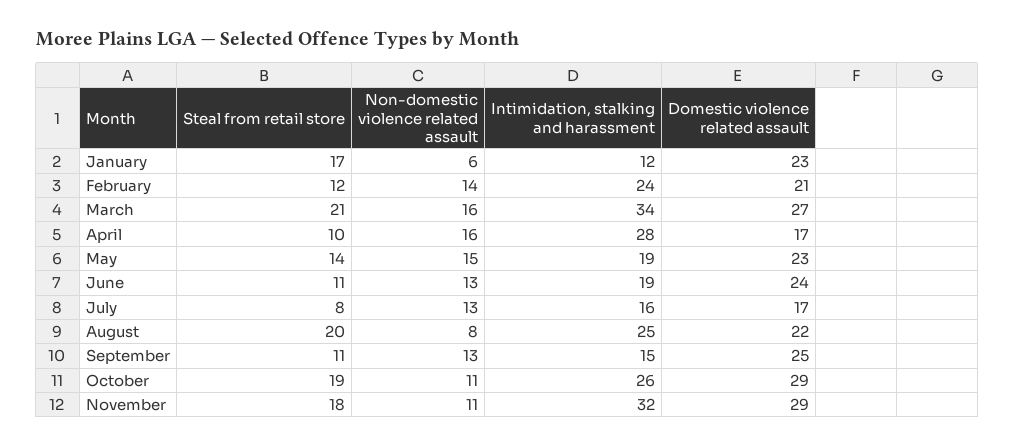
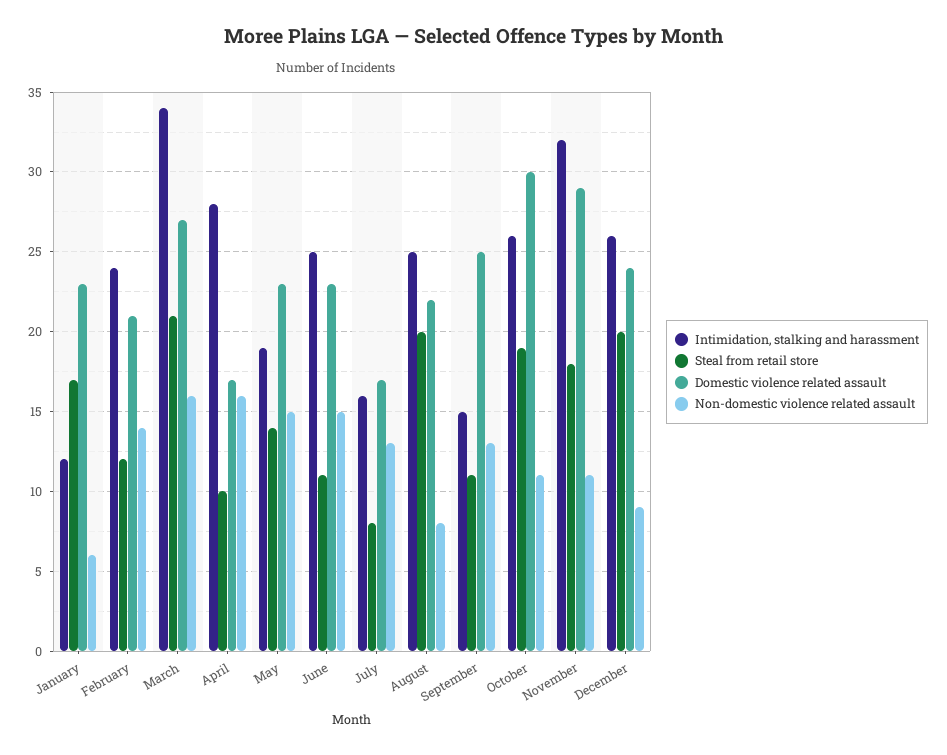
Non-domestic violence related assault, June: 13 -> 15
Intimidation, stalking and harassment, June: 19 -> 25
Domestic violence related assault, June: 24 -> 23
Domestic violence related assault, October: 29 -> 30
Intimidation, stalking and harassment, December: none -> 26
Steal from retail store, December: none -> 20
Domestic violence related assault, December: none -> 24
Non-domestic violence related assault, December: none -> 9

